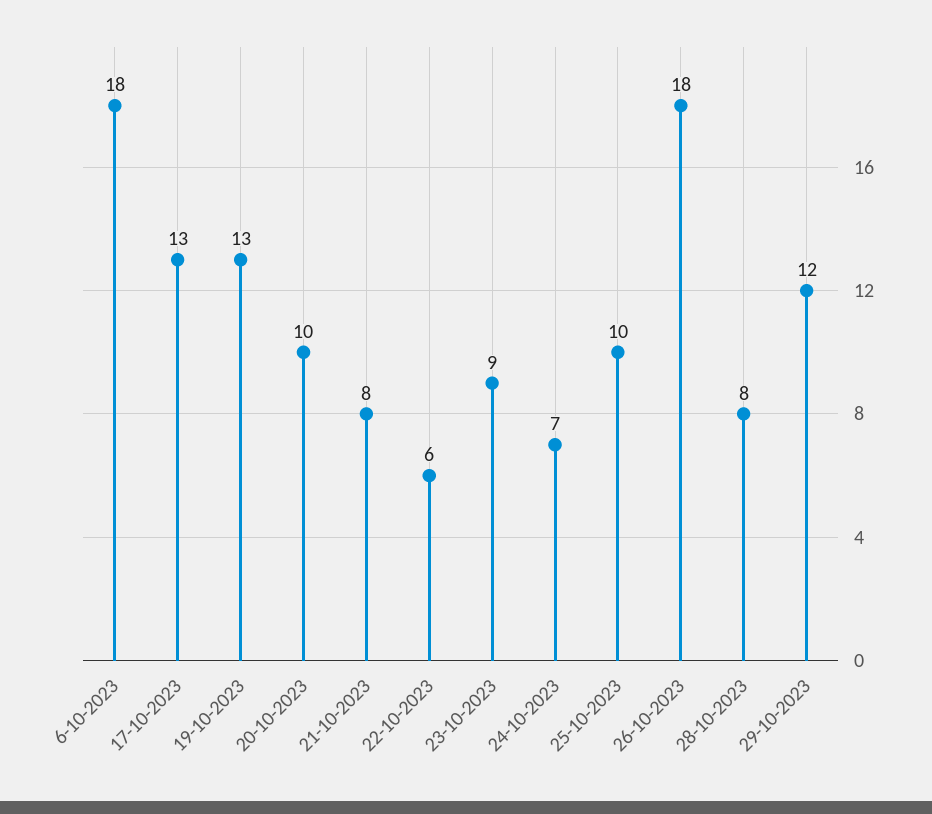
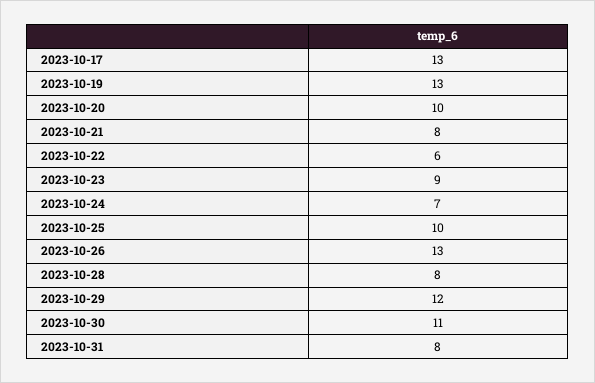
6-10-2023: 18 -> none
26-10-2023: 18 -> 13
2023-10-30: none -> 11
2023-10-31: none -> 8

